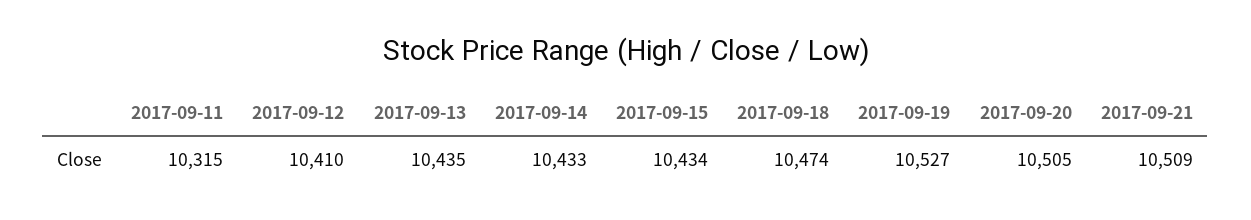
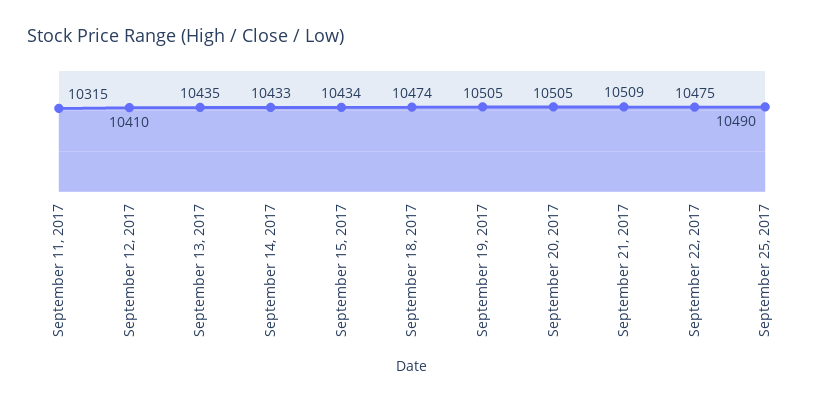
2017-09-19: 10527 -> 10505
September 22, 2017: none -> 10475
September 25, 2017: none -> 10490

